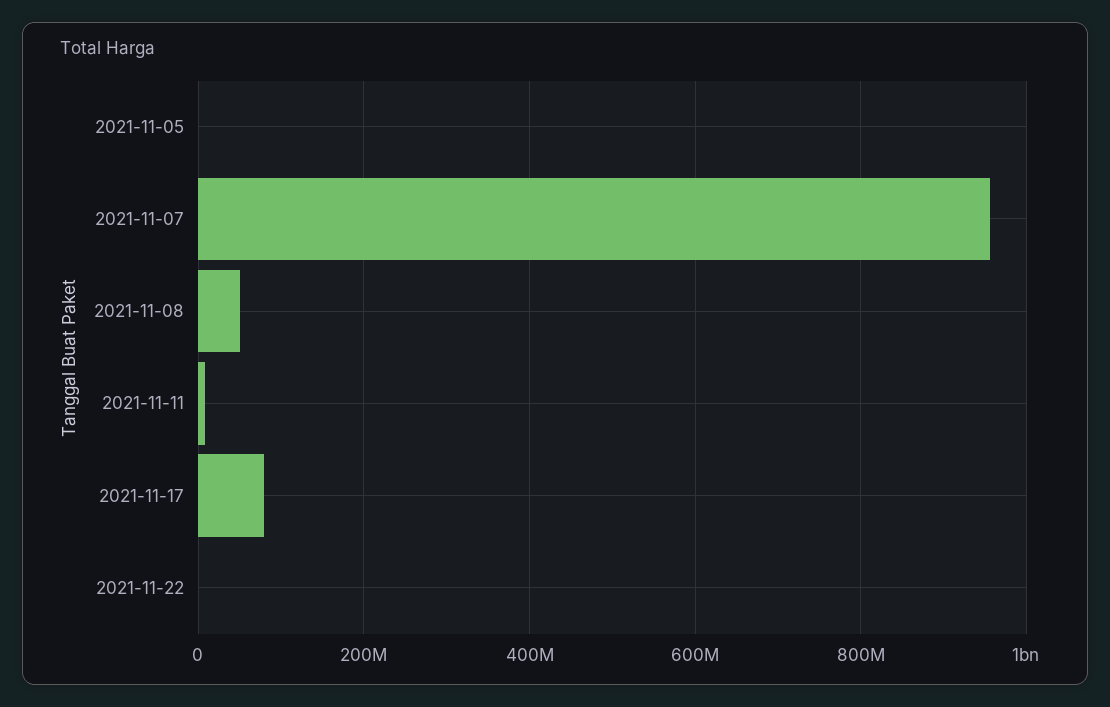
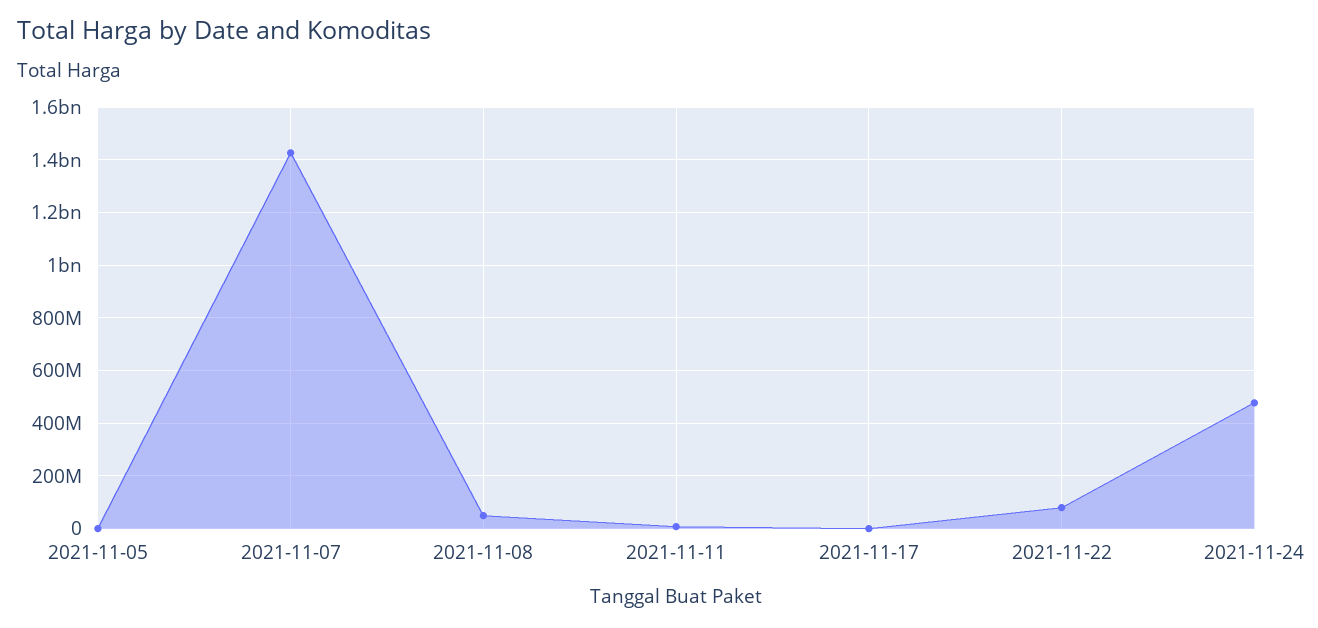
2021-11-07: 960000000 -> 1425000000
2021-11-17: 80000000 -> 0
2021-11-22: 0 -> 75000000
2021-11-24: none -> 475000000

